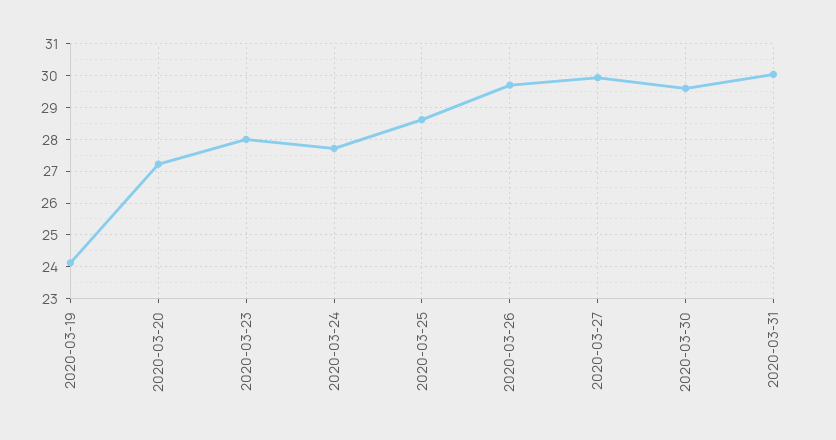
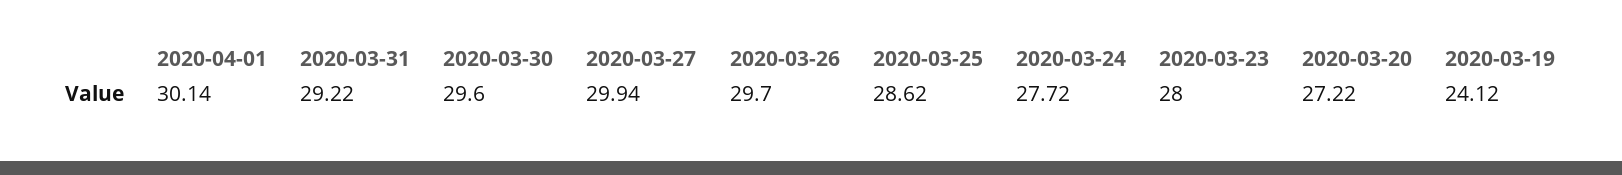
2020-03-31: 30 -> 29.22
2020-04-01: none -> 30.14

